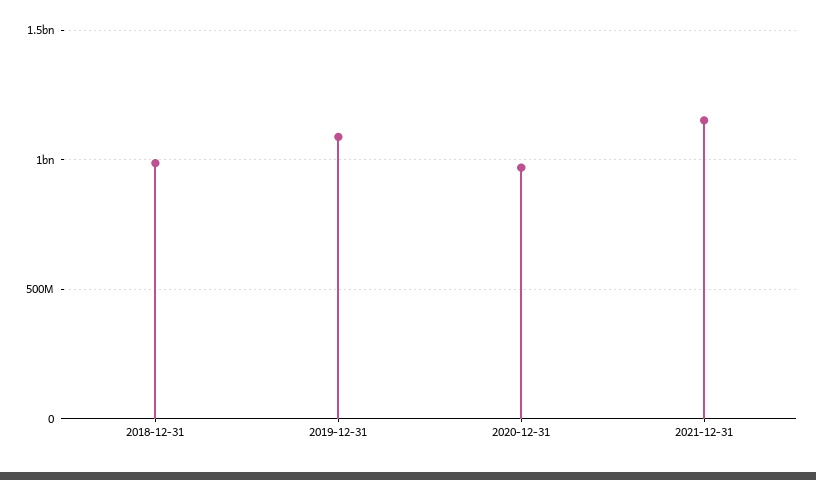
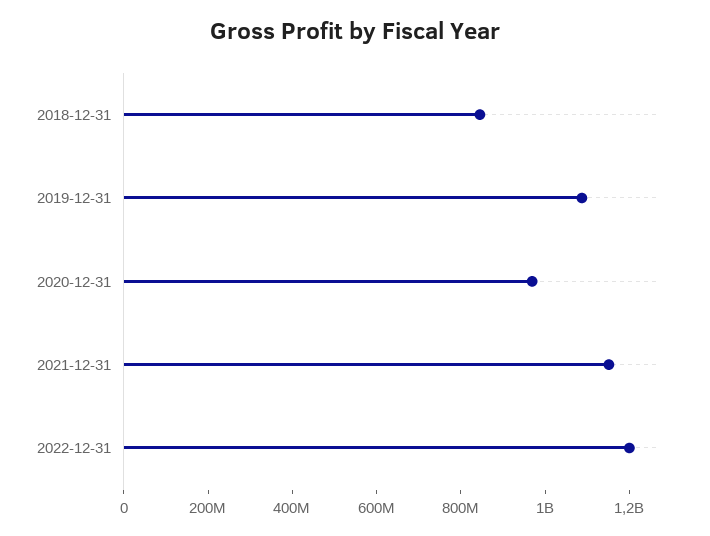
2018-12-31: 1000000000 -> 850000000
2022-12-31: none -> 1200000000

